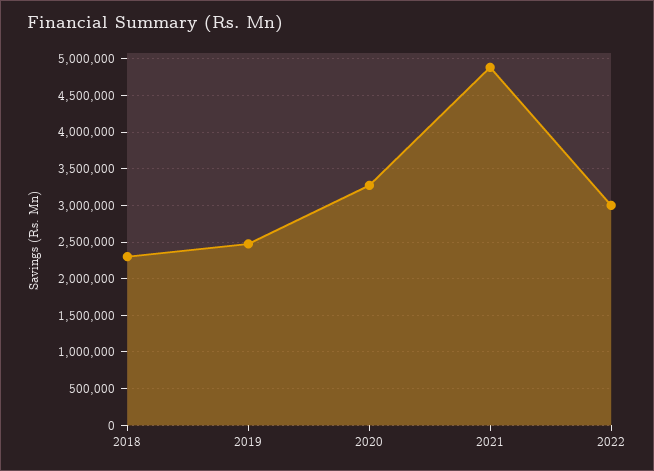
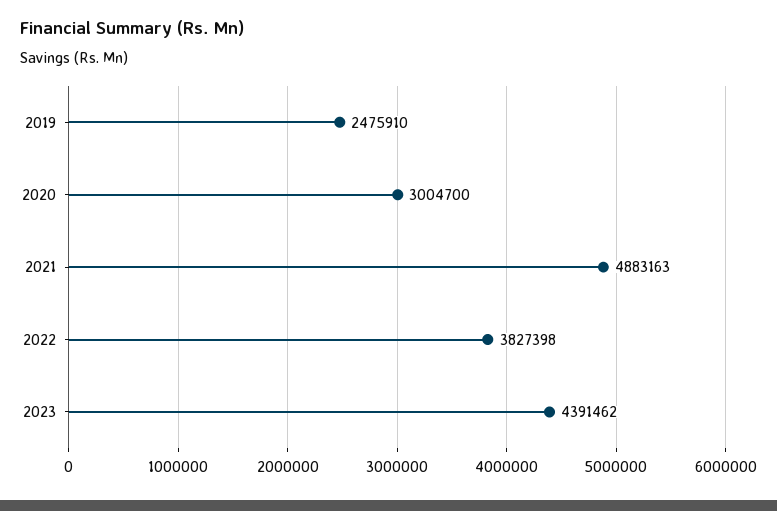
2018: 2300000 -> none
2020: 3300000 -> 3004700
2022: 3000000 -> 3827398
2023: none -> 4391462

